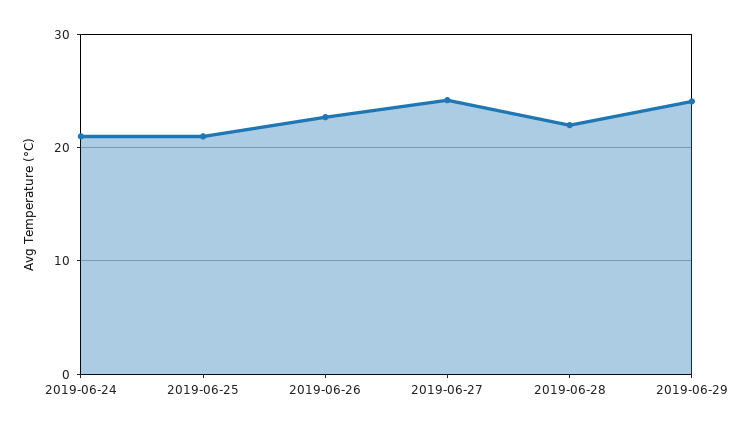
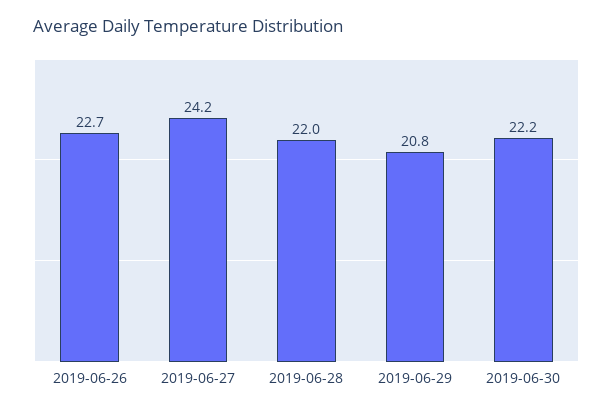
2019-06-24: 21 -> none
2019-06-25: 21 -> none
2019-06-29: 24 -> 20.8
2019-06-30: none -> 22.2

